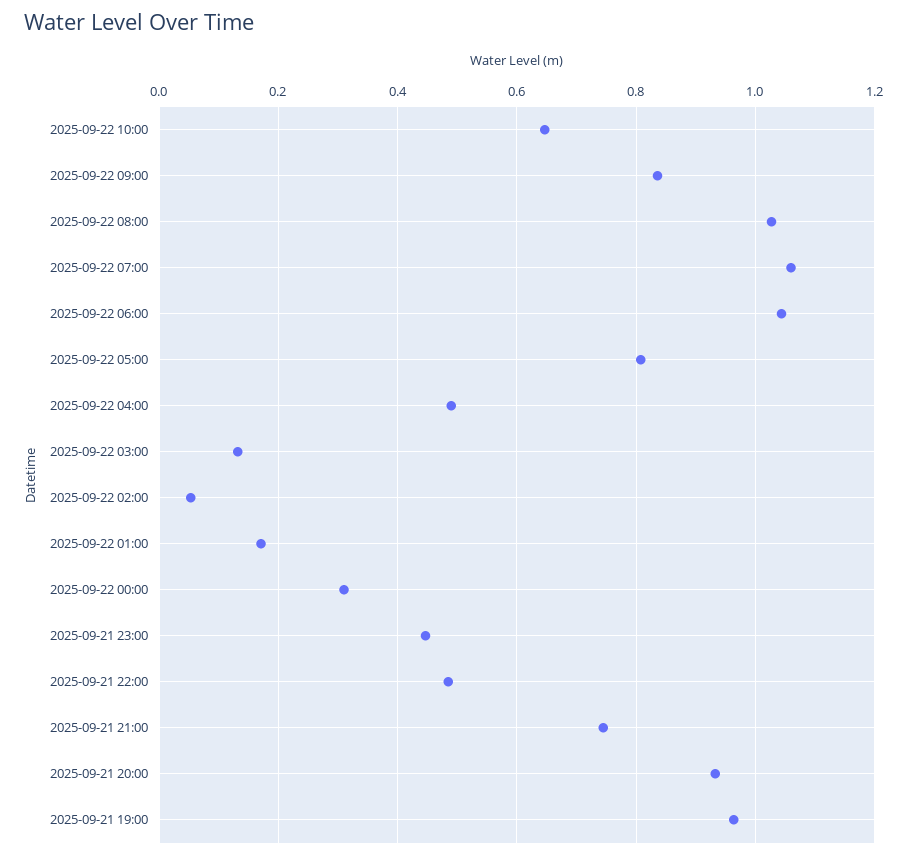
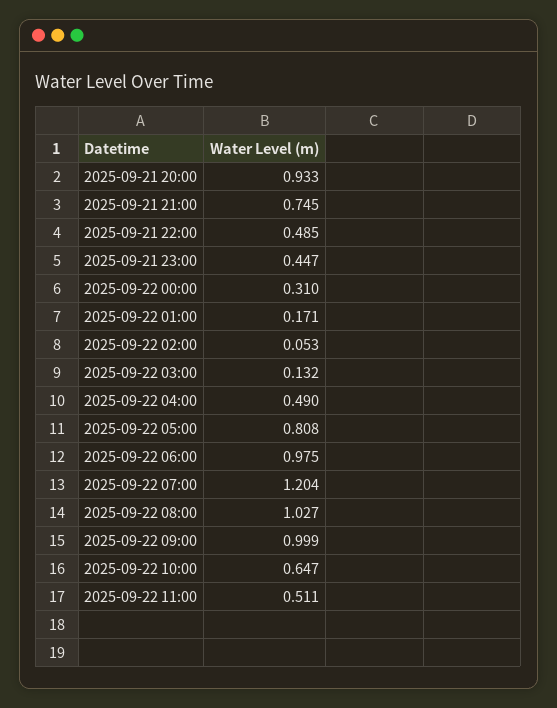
2025-09-22 09:00: 0.84 -> 0.999
2025-09-22 07:00: 1.06 -> 1.204
2025-09-22 06:00: 1.04 -> 0.975
2025-09-21 19:00: 0.96 -> none
2025-09-22 11:00: none -> 0.511

